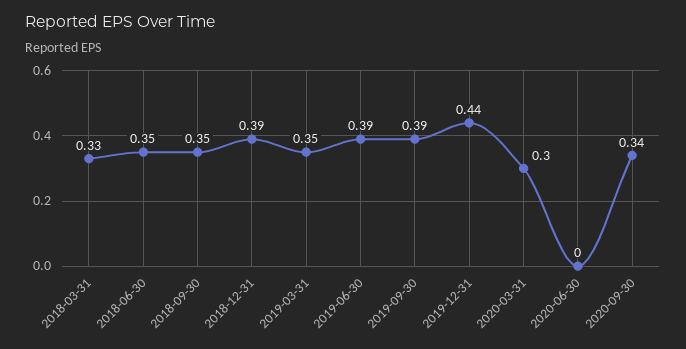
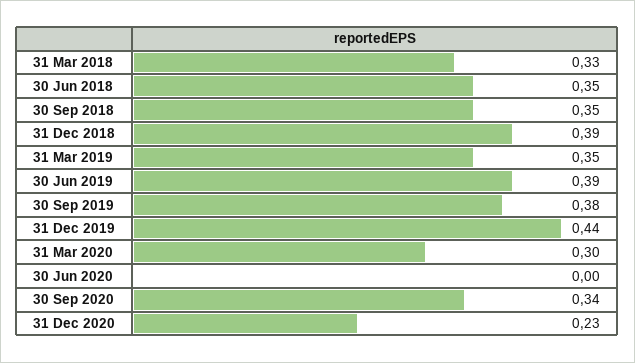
2019-09-30: 0.39 -> 0.38
31 Dec 2020: none -> 0.23

